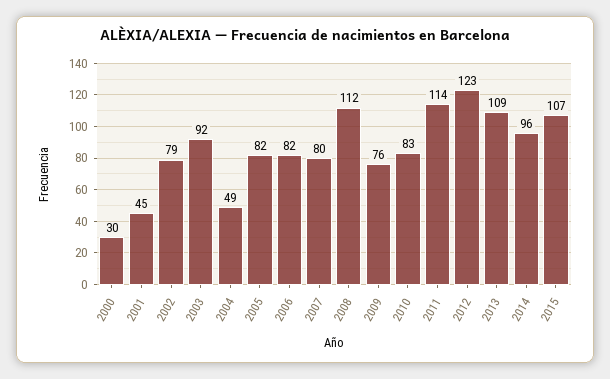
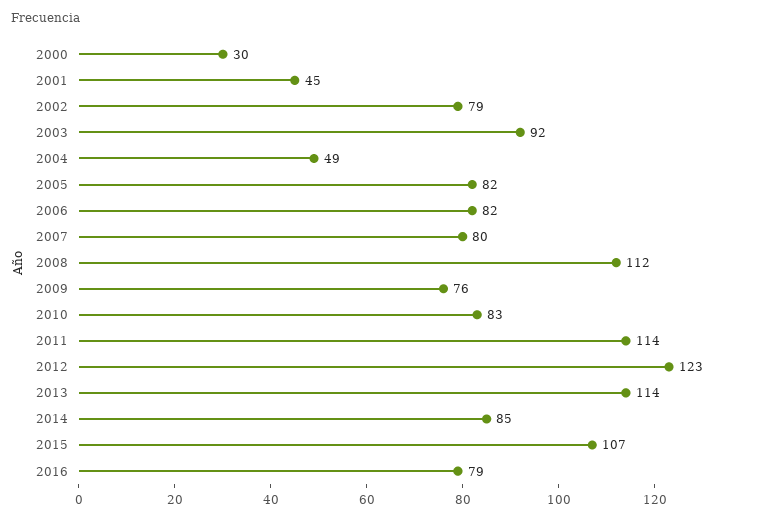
2013: 109 -> 114
2014: 96 -> 85
2016: none -> 79

